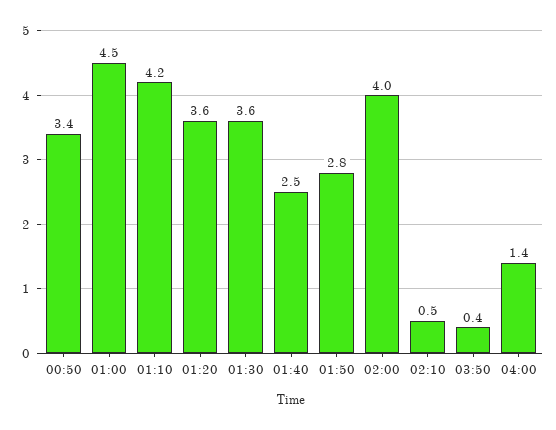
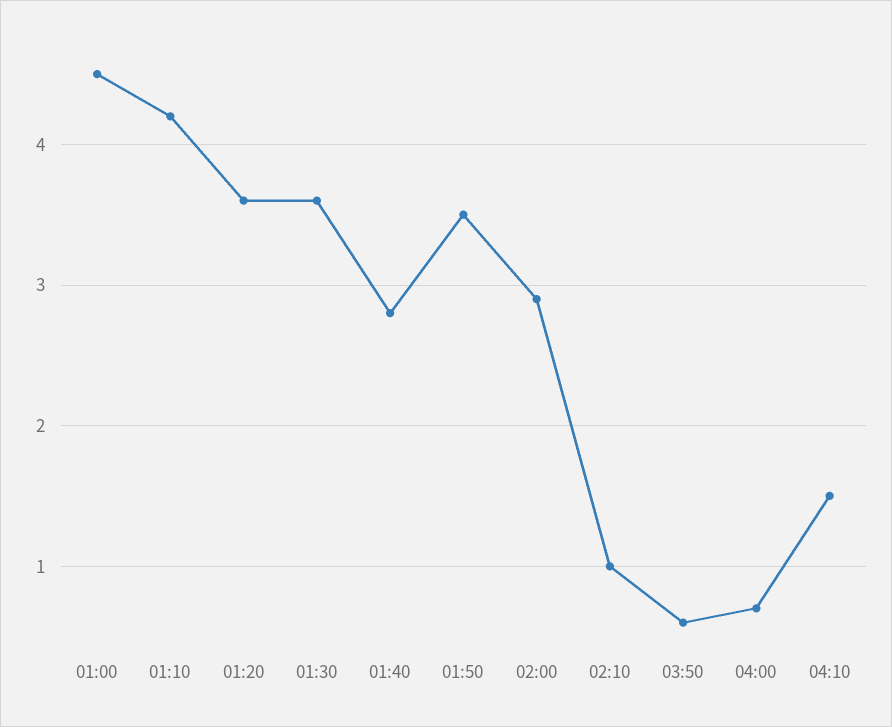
00:50: 3.4 -> none
01:40: 2.5 -> 2.8
01:50: 2.8 -> 3.5
02:00: 4 -> 2.9
02:10: 0.5 -> 1
03:50: 0.4 -> 0.6
04:00: 1.4 -> 0.7
04:10: none -> 1.5

